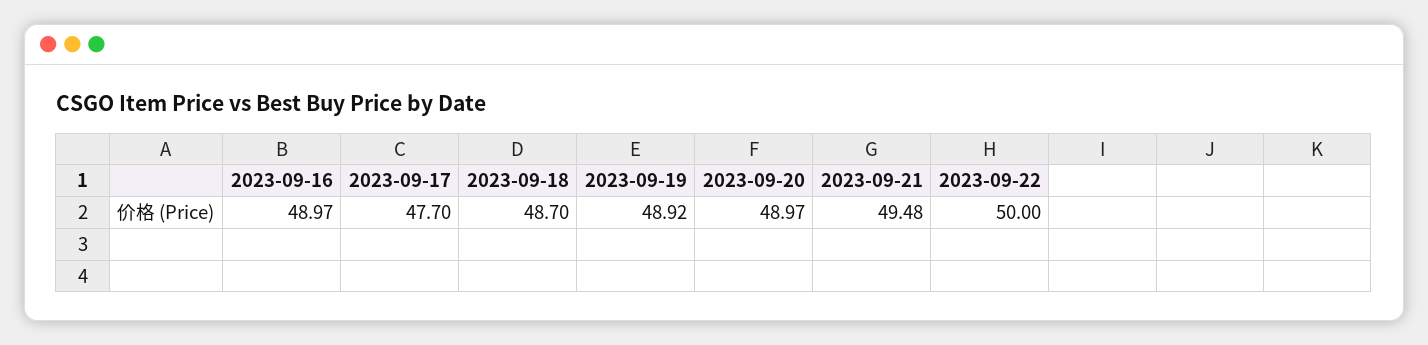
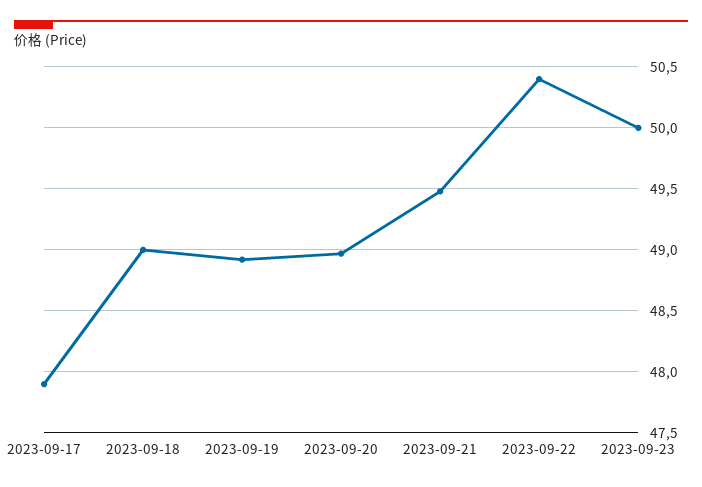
2023-09-16: 48.97 -> none
2023-09-17: 47.7 -> 47.9
2023-09-18: 48.7 -> 49
2023-09-22: 50 -> 50.4
2023-09-23: none -> 50

